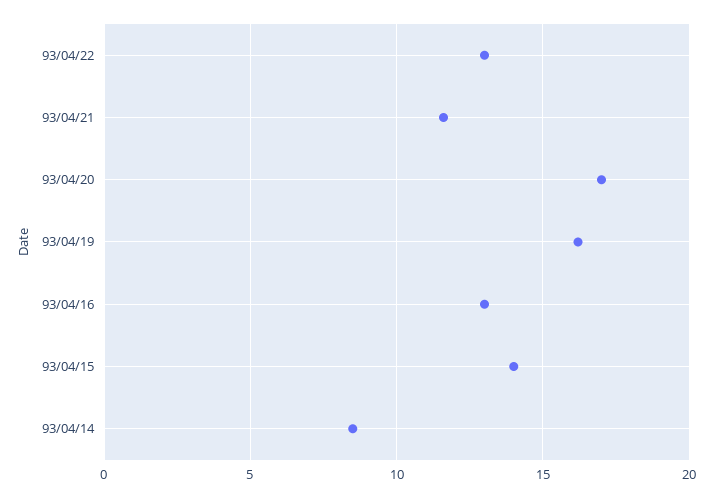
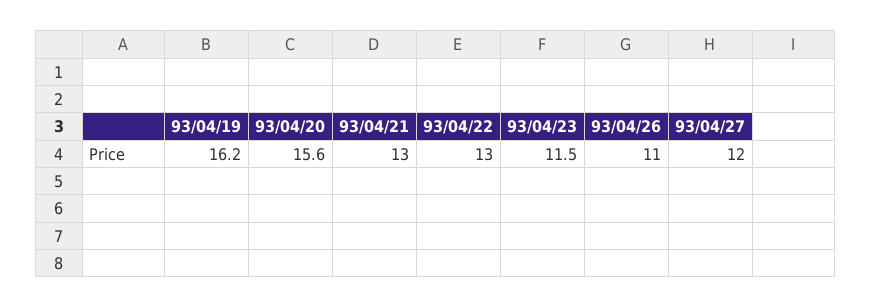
93/04/21: 11.5 -> 13
93/04/20: 17 -> 15.6
93/04/16: 13 -> none
93/04/15: 14 -> none
93/04/14: 8.5 -> none
93/04/23: none -> 11.5
93/04/26: none -> 11
93/04/27: none -> 12

